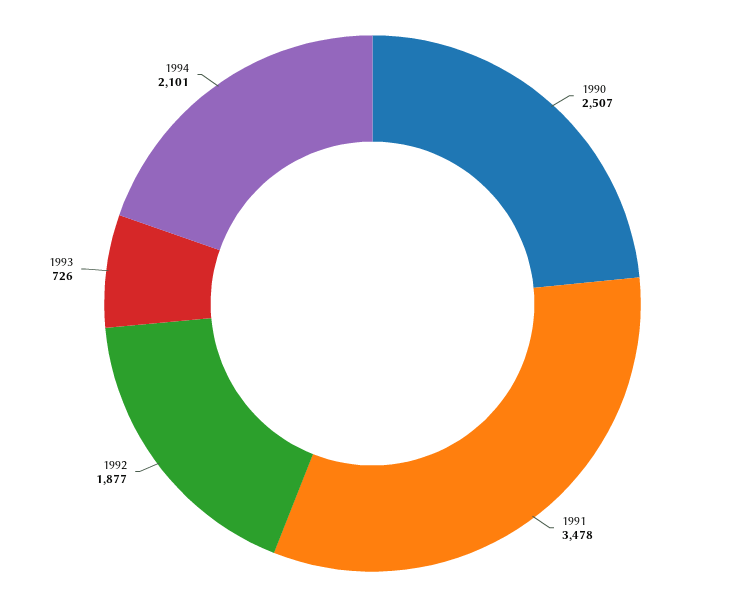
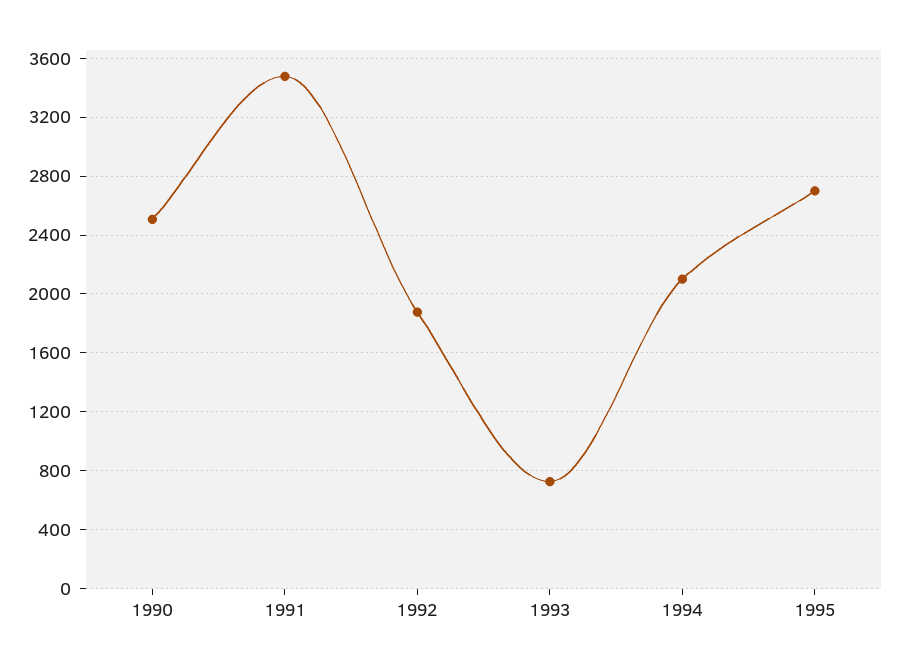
1995: none -> 2700

